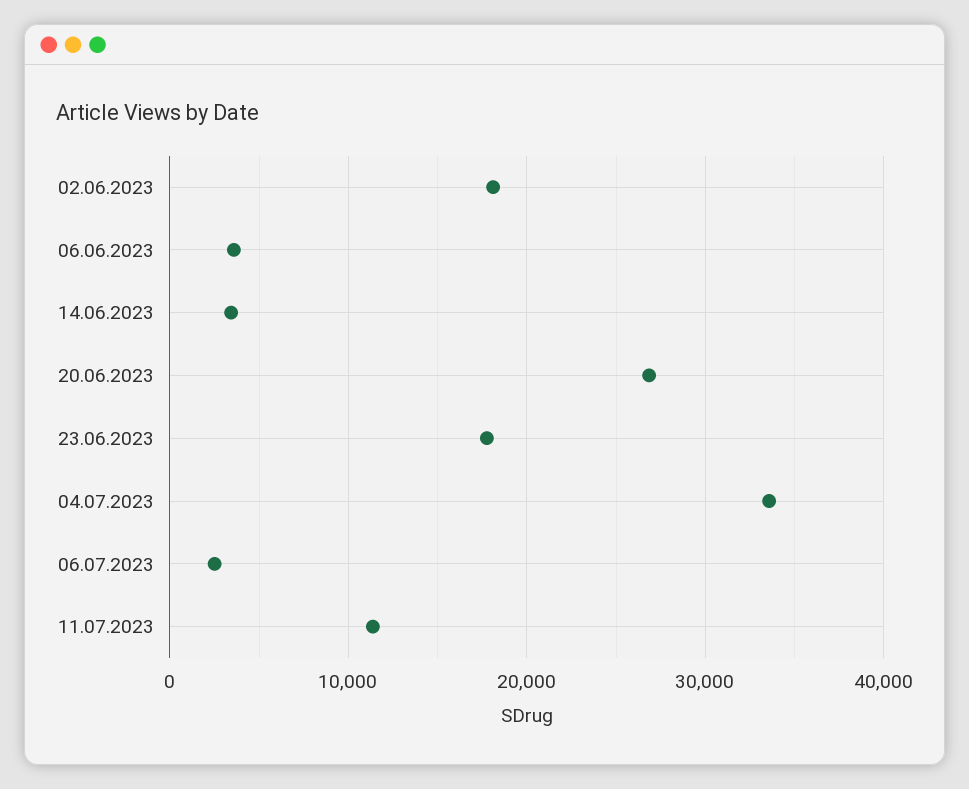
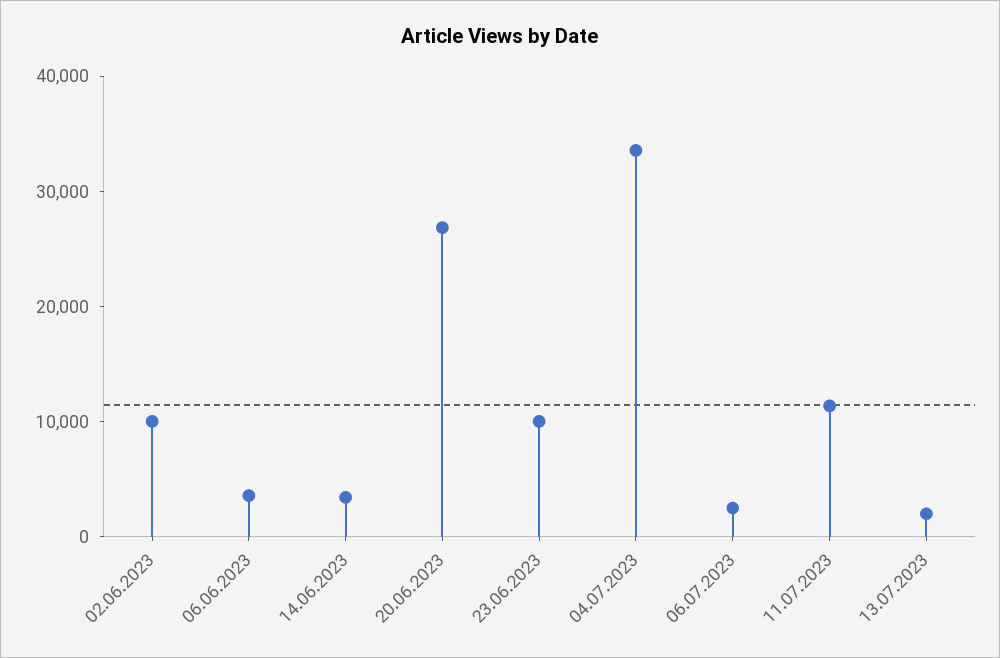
02.06.2023: 18000 -> 10000
23.06.2023: 18000 -> 10000
13.07.2023: none -> 2000

